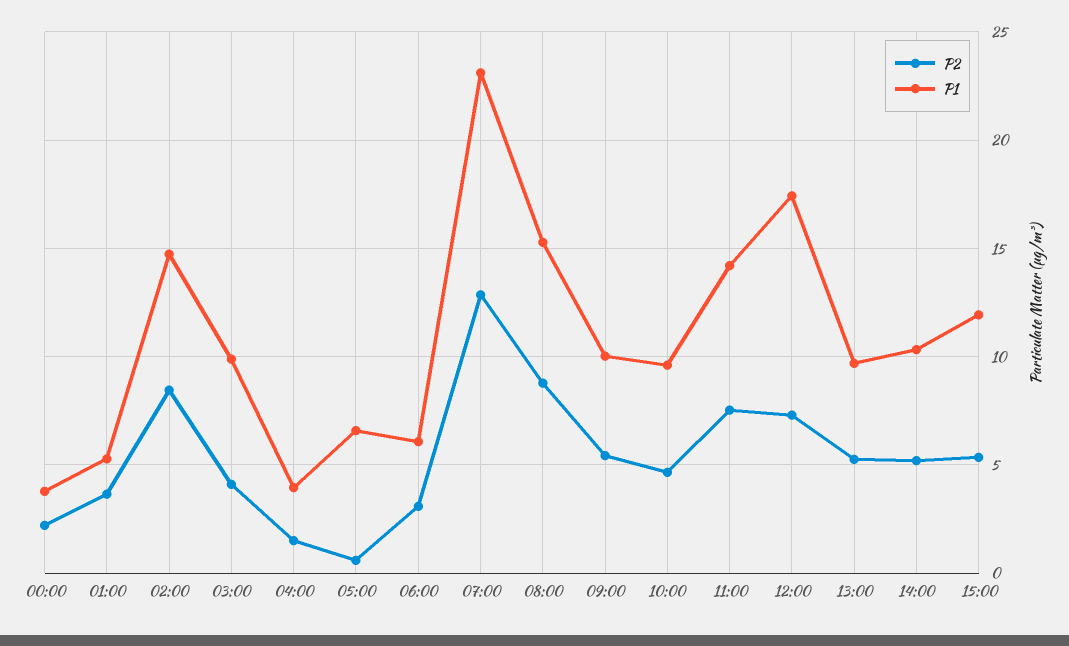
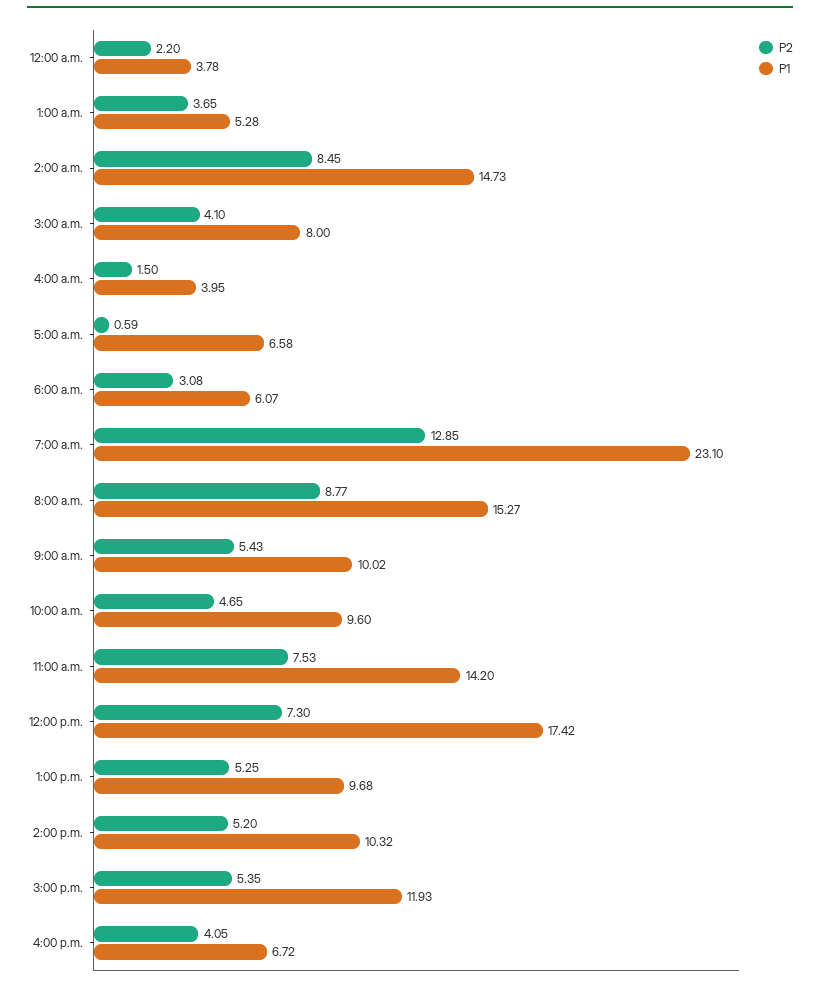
P1, 03:00: 10 -> 8
P2, 4:00 p.m.: none -> 4.05
P1, 4:00 p.m.: none -> 6.72

